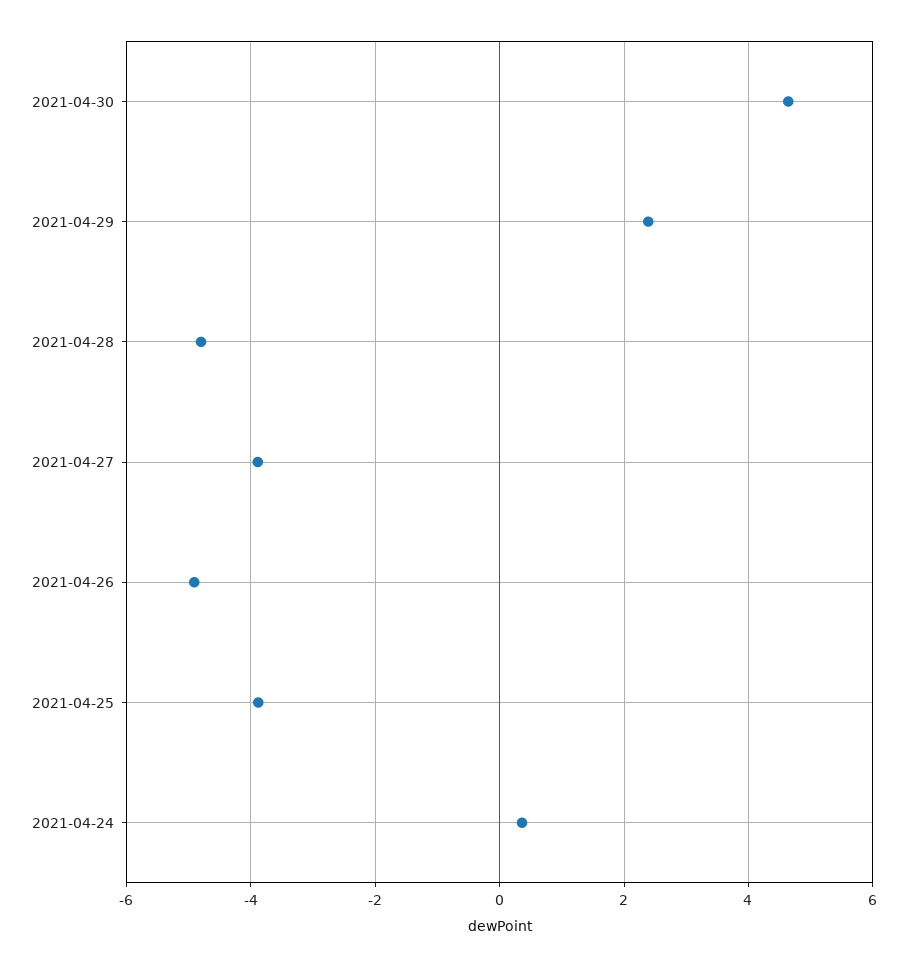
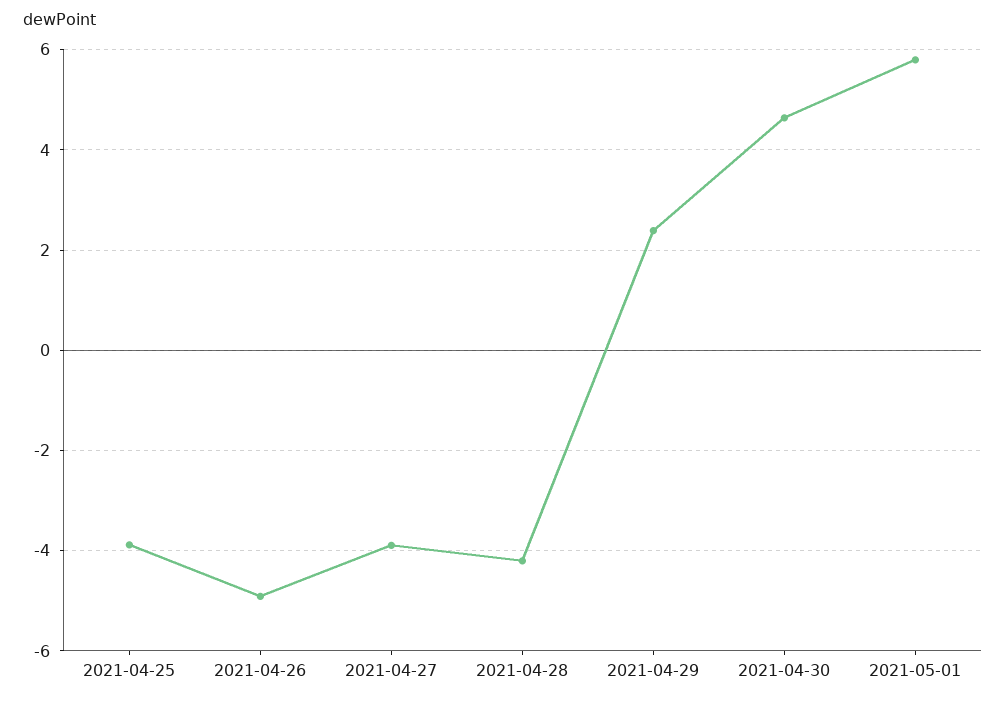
2021-04-28: -4.8 -> -4.2
2021-04-24: 0.4 -> none
2021-05-01: none -> 5.8

